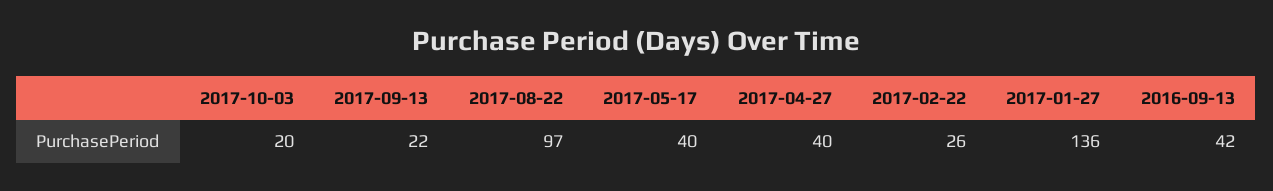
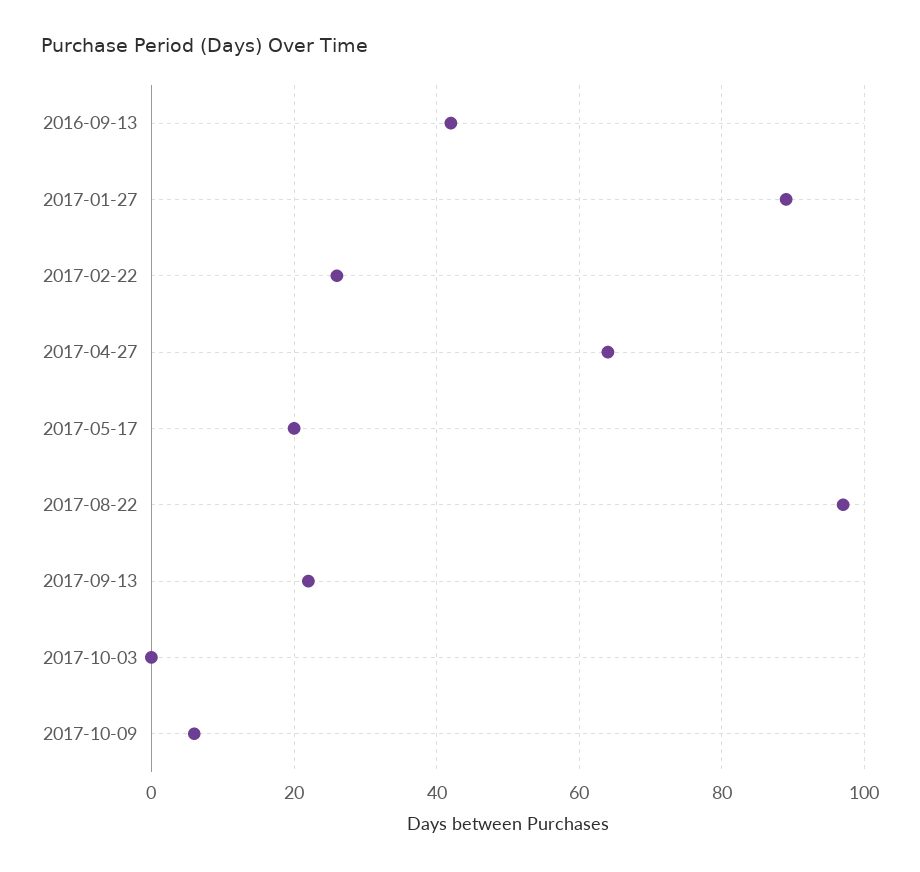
2017-10-03: 20 -> 0
2017-05-17: 40 -> 20
2017-04-27: 40 -> 65
2017-01-27: 136 -> 90
2017-10-09: none -> 5

